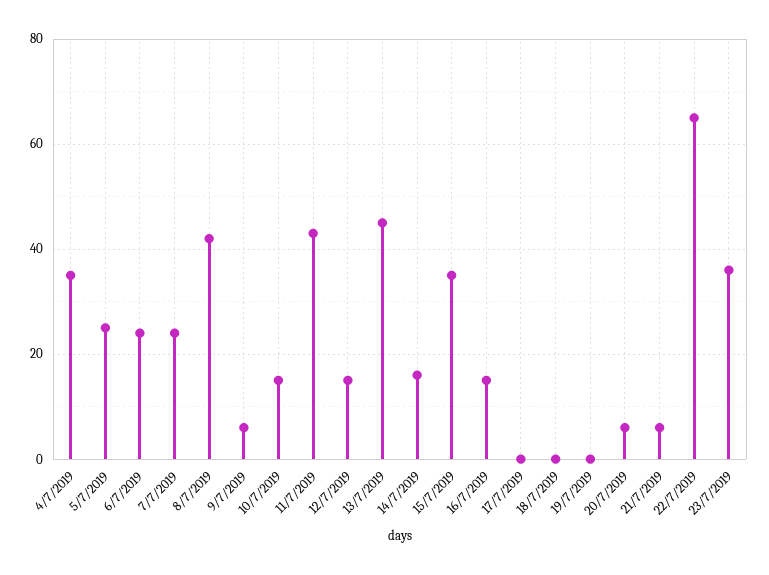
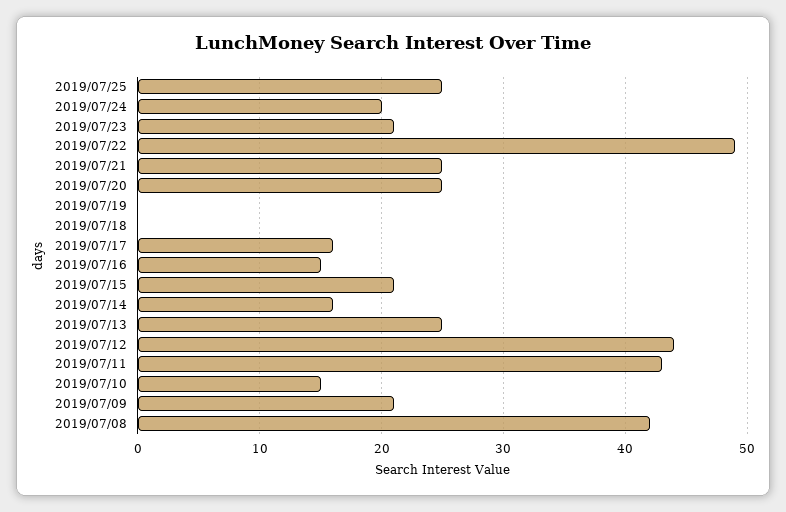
4/7/2019: 35 -> none
5/7/2019: 25 -> none
6/7/2019: 25 -> none
7/7/2019: 25 -> none
9/7/2019: 5 -> 21
12/7/2019: 15 -> 44
13/7/2019: 45 -> 25
15/7/2019: 35 -> 21
17/7/2019: 0 -> 16
20/7/2019: 5 -> 25
21/7/2019: 5 -> 25
22/7/2019: 65 -> 49
23/7/2019: 35 -> 21
2019/07/25: none -> 25
2019/07/24: none -> 20

